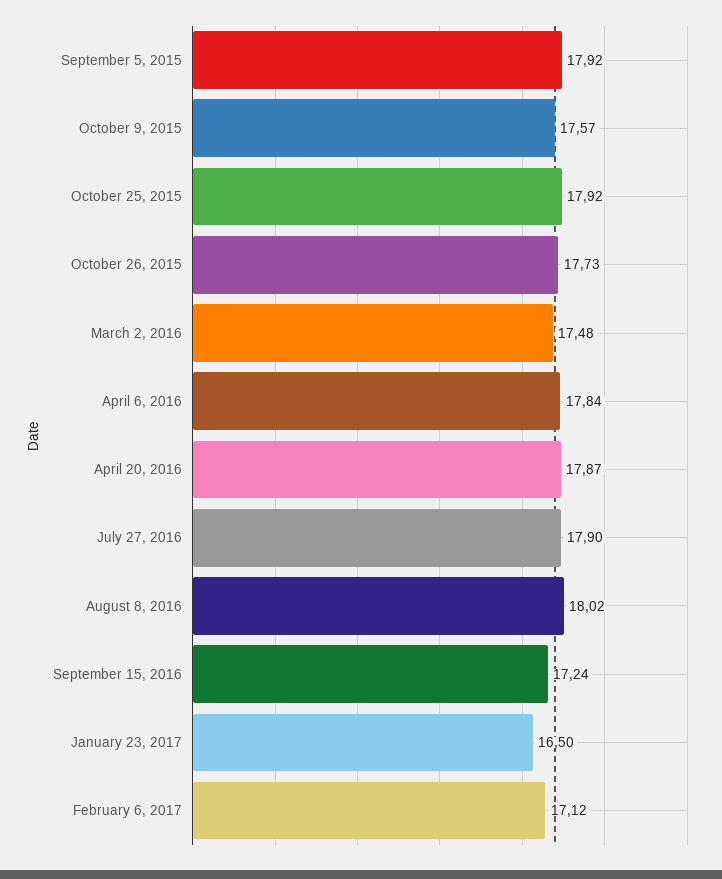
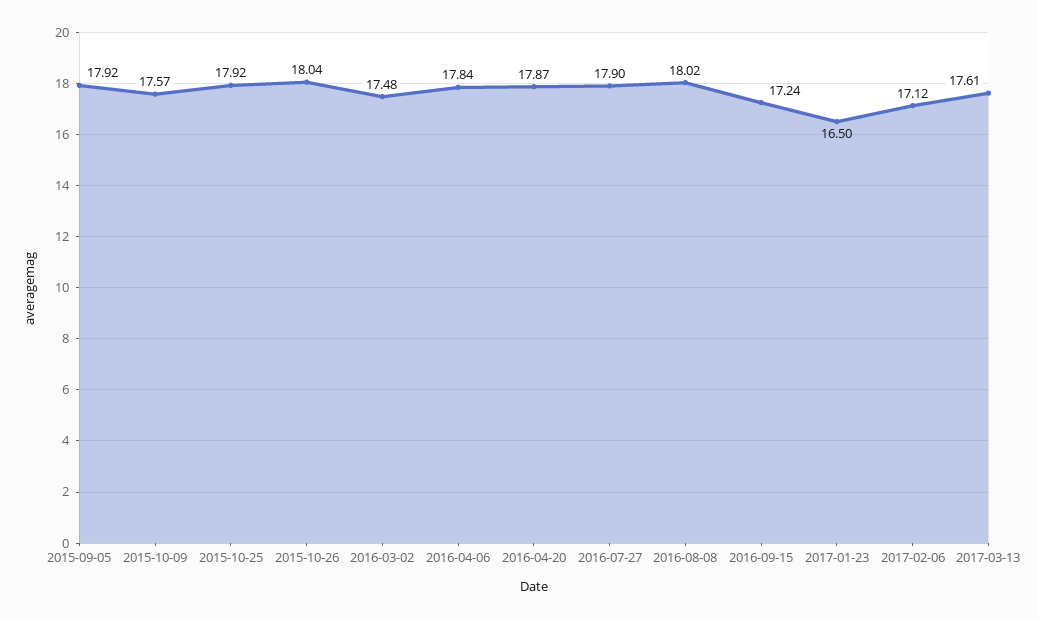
October 26, 2015: 17.73 -> 18.04
2017-03-13: none -> 17.61

